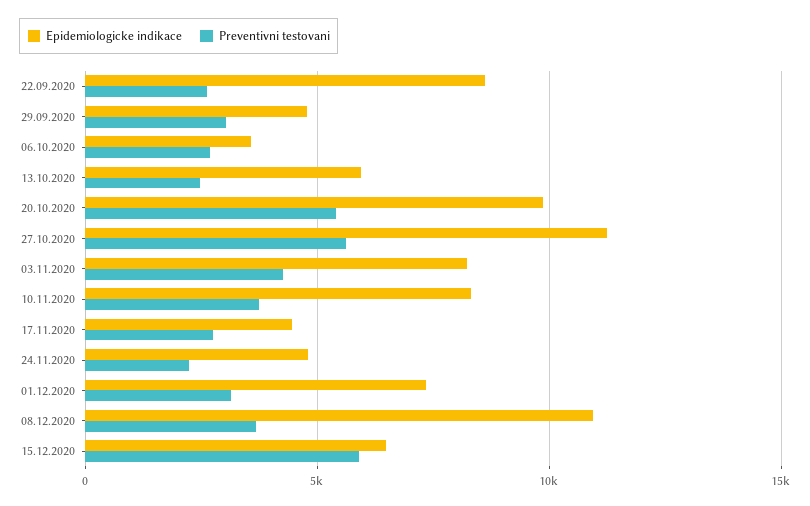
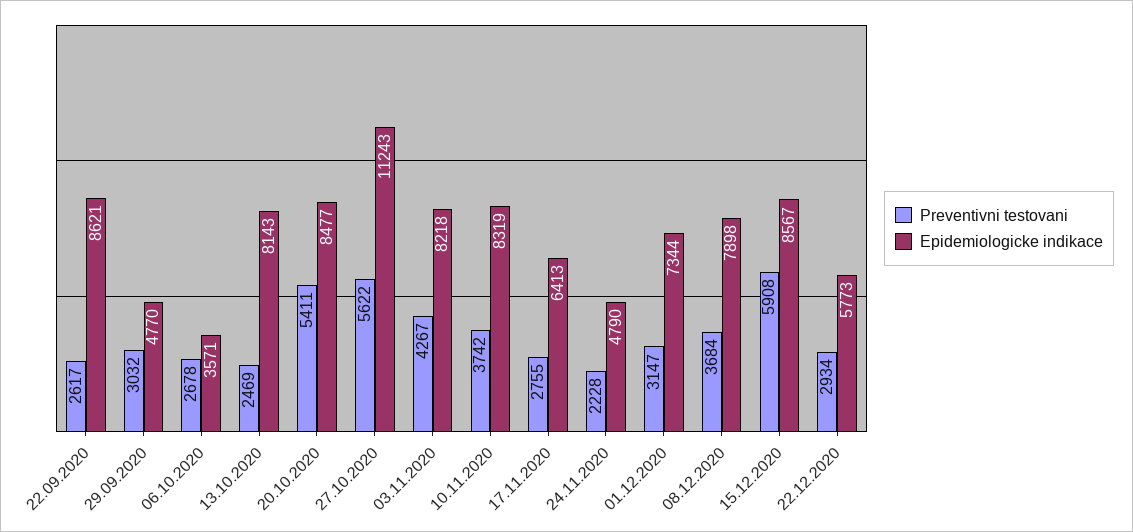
Epidemiologicke indikace, 13.10.2020: 6000 -> 8143
Epidemiologicke indikace, 20.10.2020: 10000 -> 8477
Epidemiologicke indikace, 17.11.2020: 4500 -> 6413
Epidemiologicke indikace, 08.12.2020: 11000 -> 7898
Epidemiologicke indikace, 15.12.2020: 6500 -> 8567
Preventivni testovani, 22.12.2020: none -> 2934
Epidemiologicke indikace, 22.12.2020: none -> 5773

